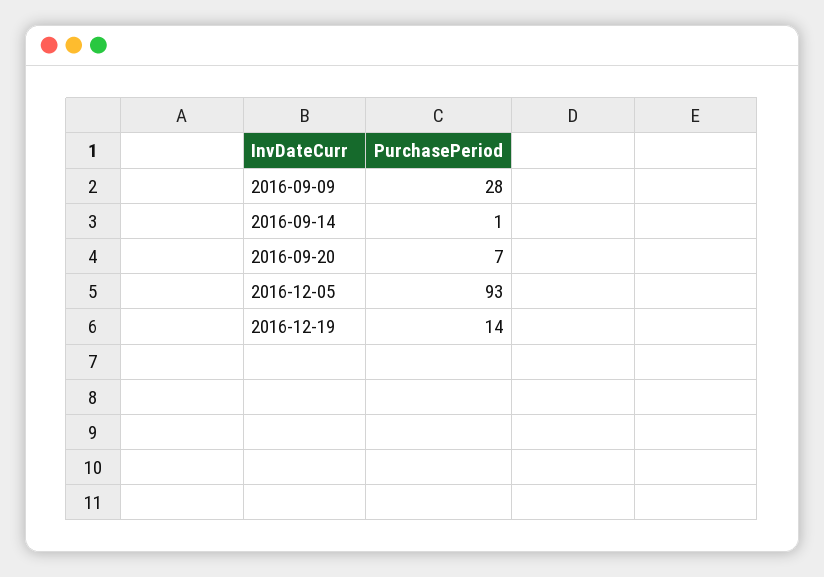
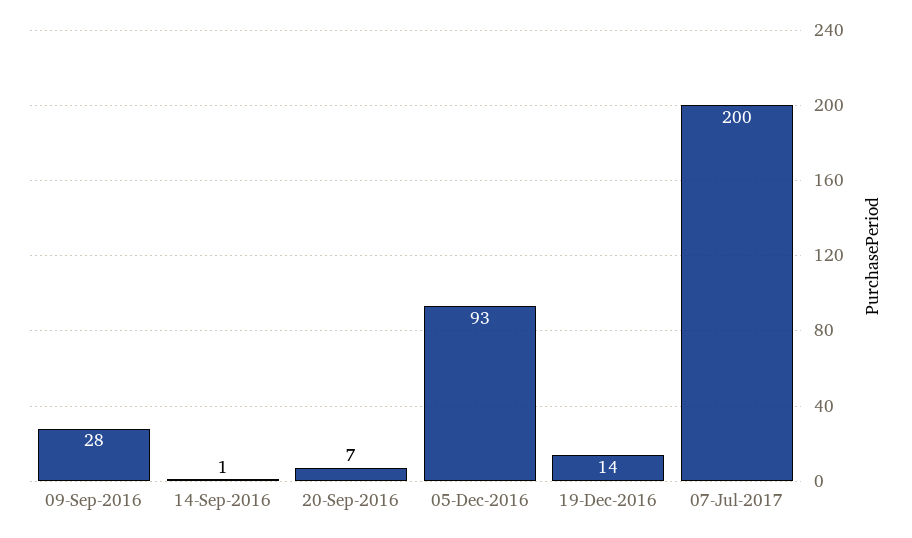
07-Jul-2017: none -> 200

